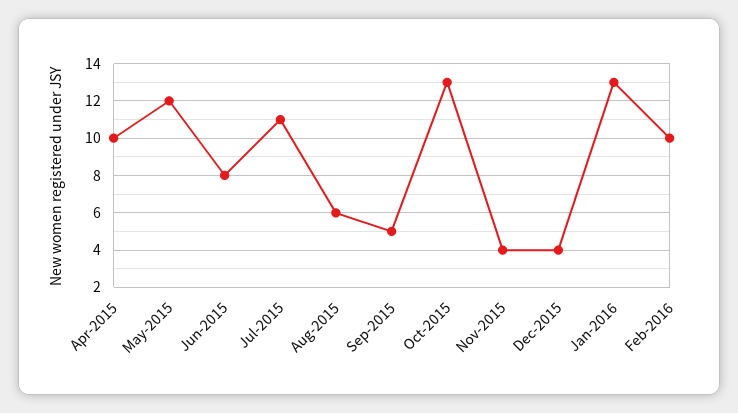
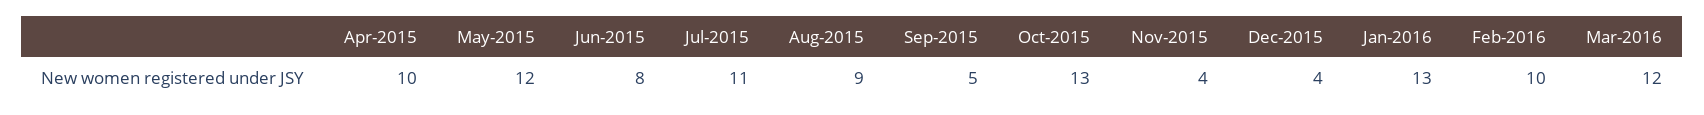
Aug-2015: 6 -> 9
Mar-2016: none -> 12

